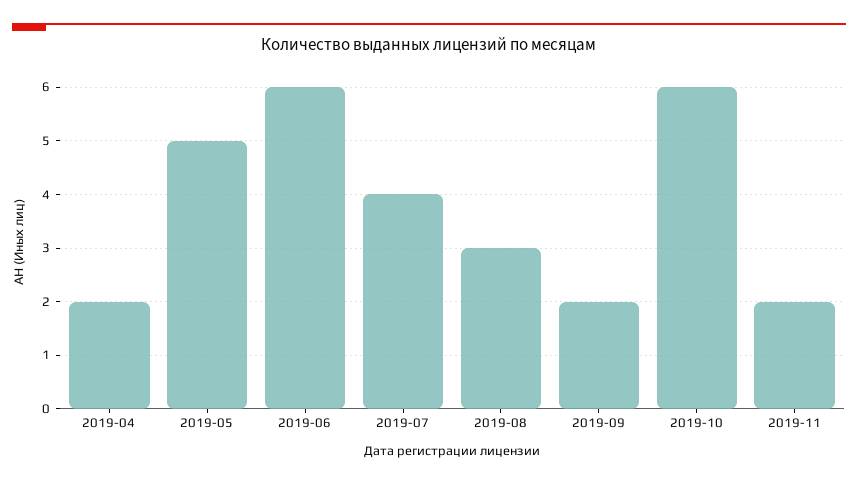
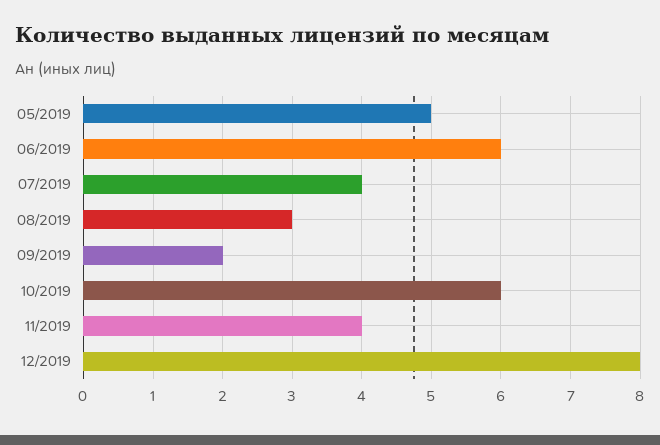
2019-04: 2 -> none
2019-11: 2 -> 4
12/2019: none -> 8

